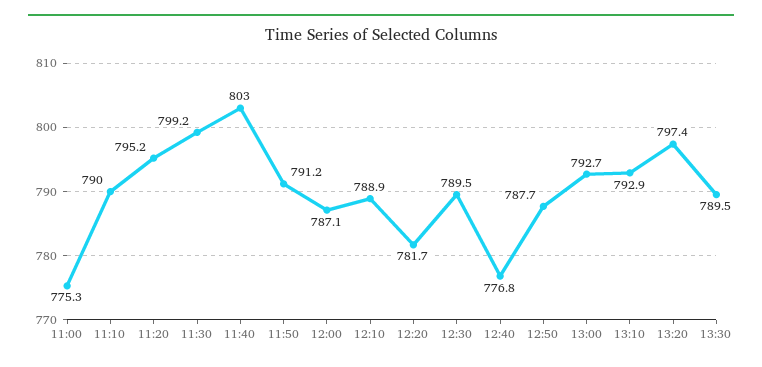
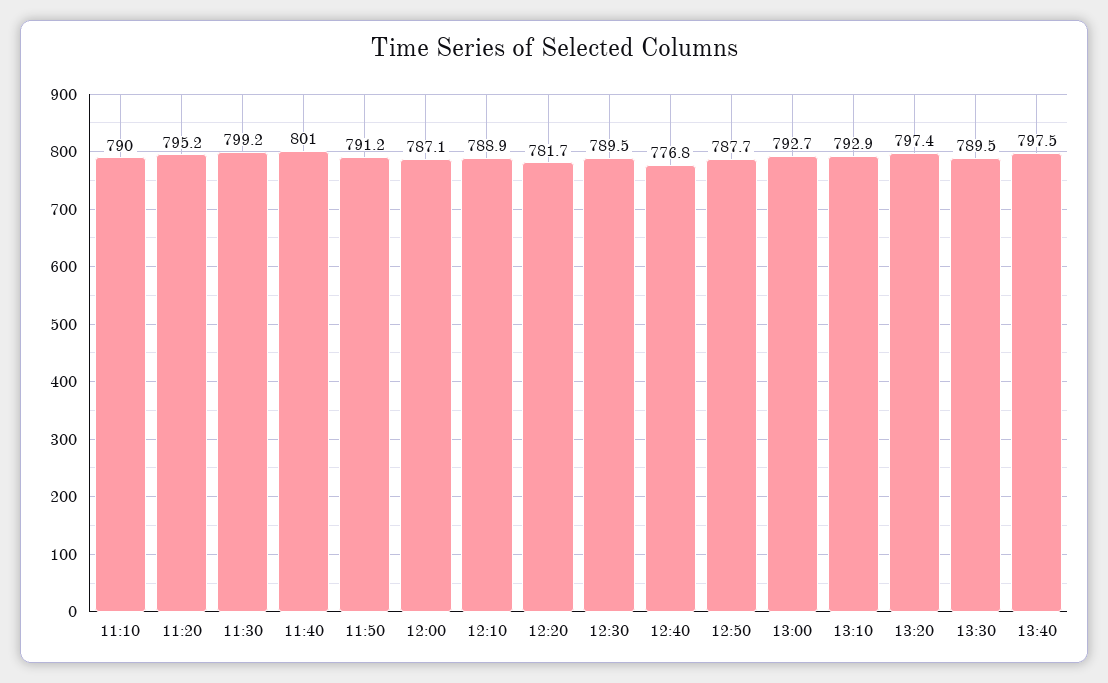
11:00: 775.3 -> none
11:40: 803 -> 801
13:40: none -> 797.5

